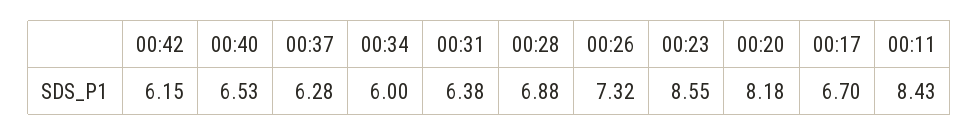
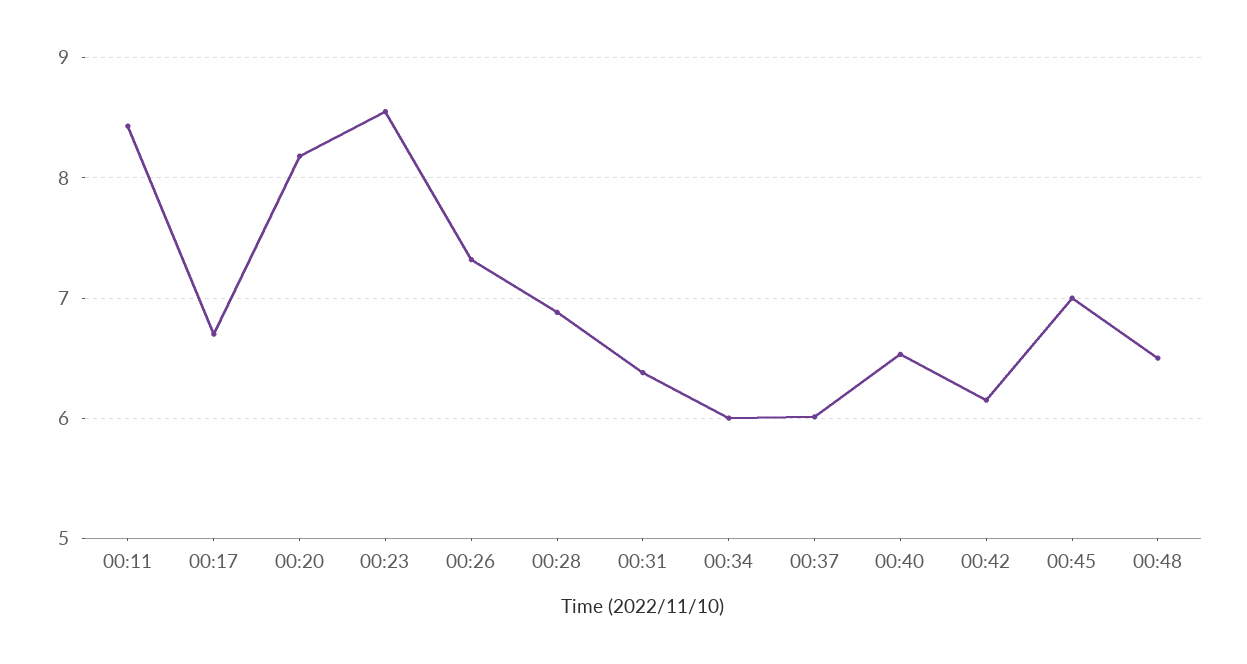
00:37: 6.28 -> 6
00:45: none -> 7
00:48: none -> 6.5

